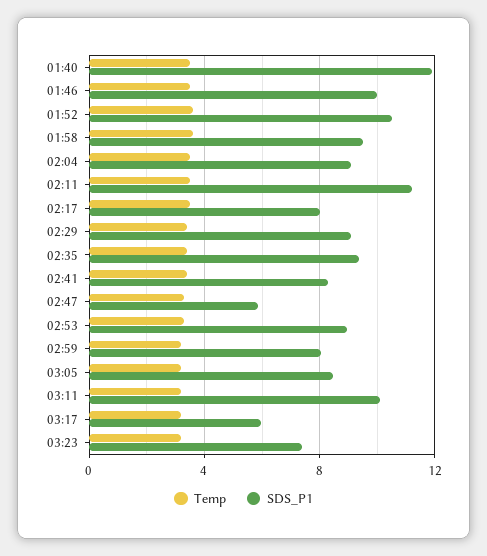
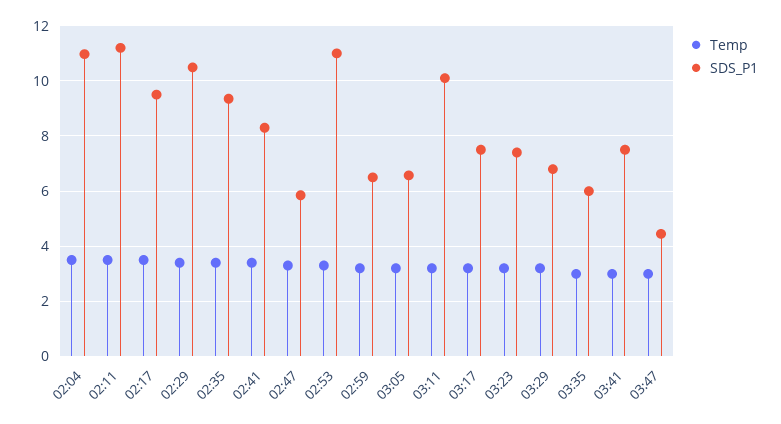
Temp, 01:40: 3.5 -> none
SDS_P1, 01:40: 12 -> none
Temp, 01:46: 3.5 -> none
SDS_P1, 01:46: 10 -> none
Temp, 01:52: 3.5 -> none
SDS_P1, 01:52: 10.5 -> none
Temp, 01:58: 3.5 -> none
SDS_P1, 01:58: 9.5 -> none
SDS_P1, 02:04: 9 -> 11
SDS_P1, 02:17: 8 -> 9.5
SDS_P1, 02:29: 9 -> 10.5
SDS_P1, 02:53: 9 -> 11
SDS_P1, 02:59: 8 -> 6.5
SDS_P1, 03:05: 8.5 -> 6.5
SDS_P1, 03:17: 6 -> 7.5
Temp, 03:29: none -> 3.25
SDS_P1, 03:29: none -> 6.75
Temp, 03:35: none -> 3
SDS_P1, 03:35: none -> 6
Temp, 03:41: none -> 3
SDS_P1, 03:41: none -> 7.5
Temp, 03:47: none -> 3
SDS_P1, 03:47: none -> 4.5

